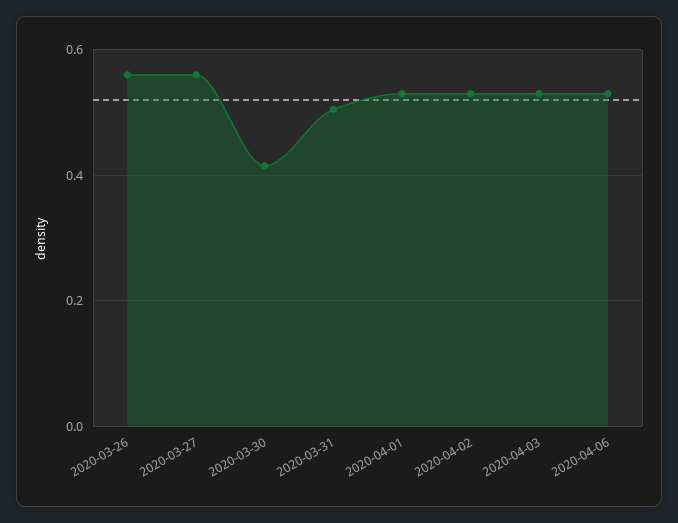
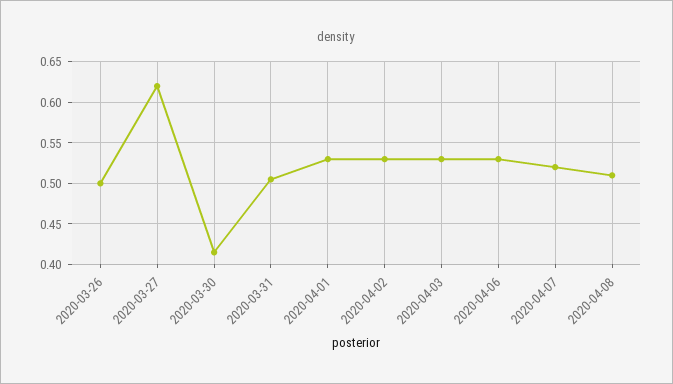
2020-03-26: 0.56 -> 0.5
2020-03-27: 0.56 -> 0.62
2020-04-07: none -> 0.52
2020-04-08: none -> 0.51

